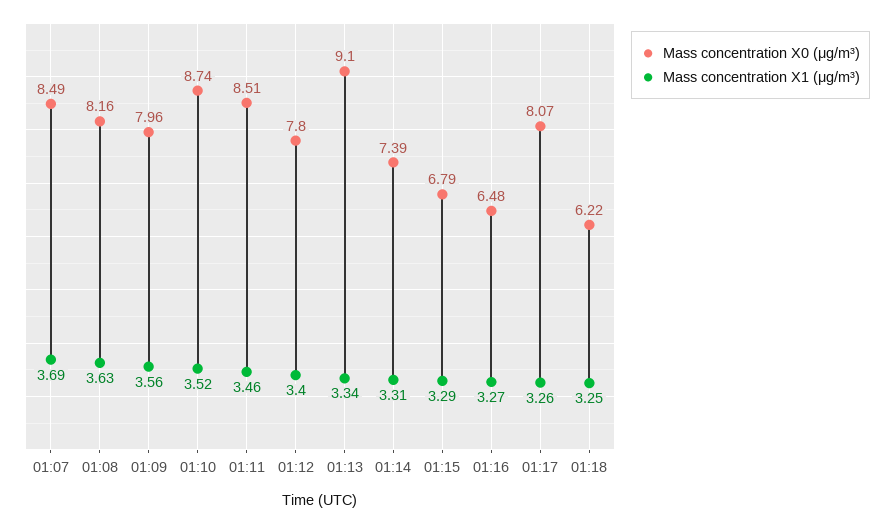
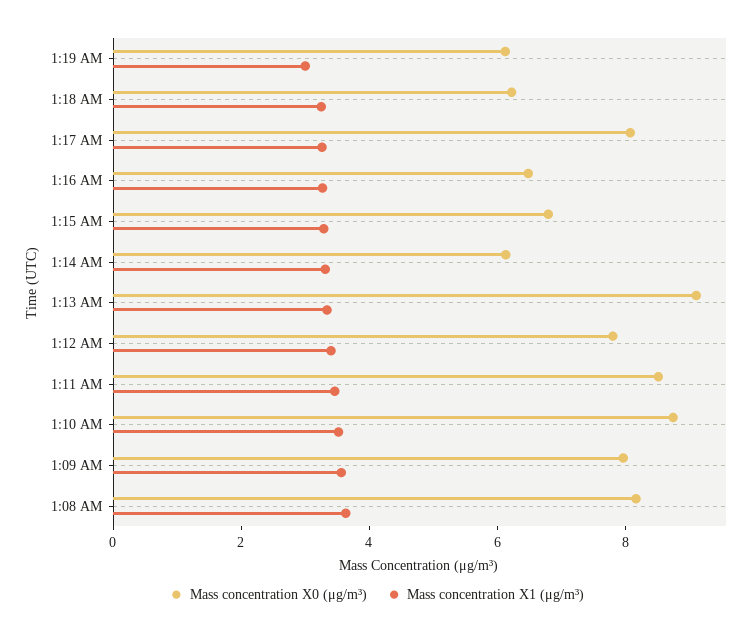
Mass concentration X0 (μg/m³), 01:07: 8.49 -> none
Mass concentration X1 (μg/m³), 01:07: 3.69 -> none
Mass concentration X0 (μg/m³), 01:14: 7.39 -> 6
Mass concentration X0 (μg/m³), 1:19 AM: none -> 6
Mass concentration X1 (μg/m³), 1:19 AM: none -> 3

